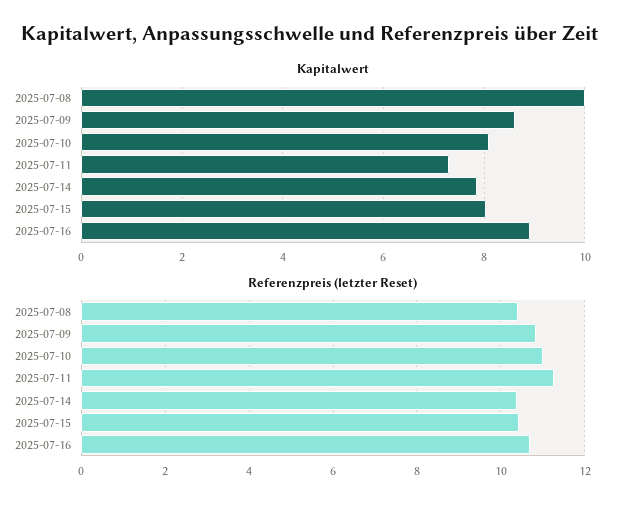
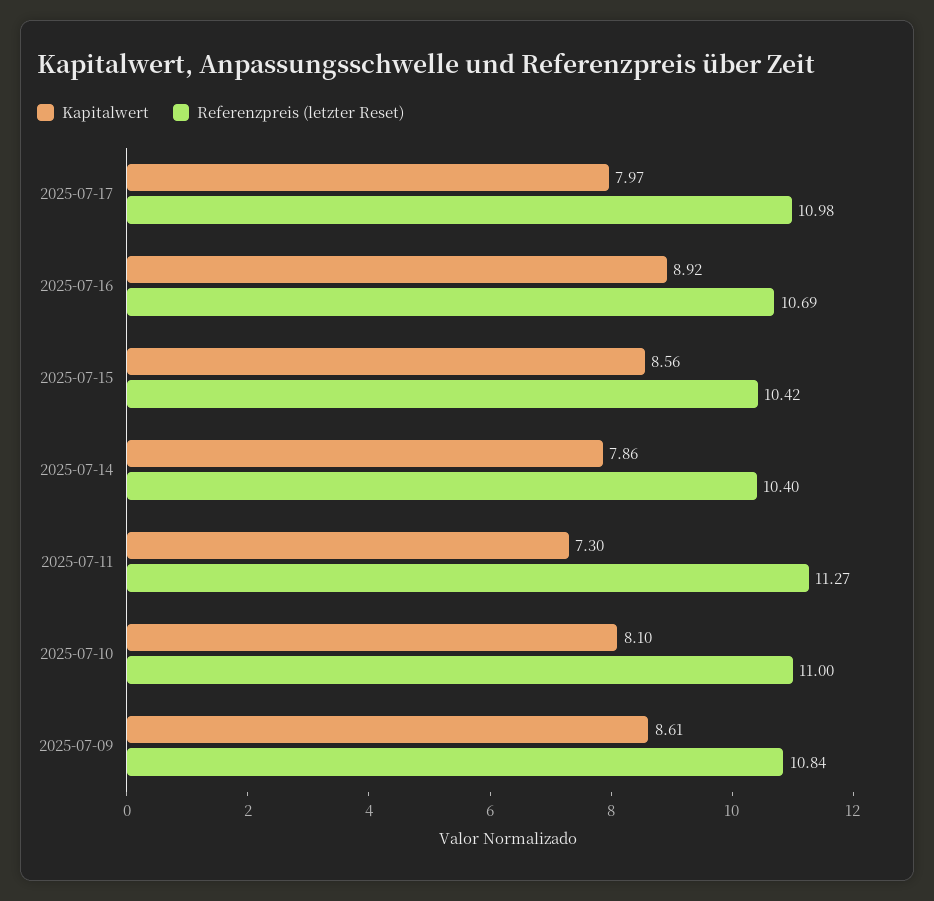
Kapitalwert, 2025-07-08: 10 -> none
Kapitalwert, 2025-07-15: 8 -> 8.56
Referenzpreis (letzter Reset), 2025-07-08: 10.4 -> none
Kapitalwert, 2025-07-17: none -> 7.97
Referenzpreis (letzter Reset), 2025-07-17: none -> 10.98

